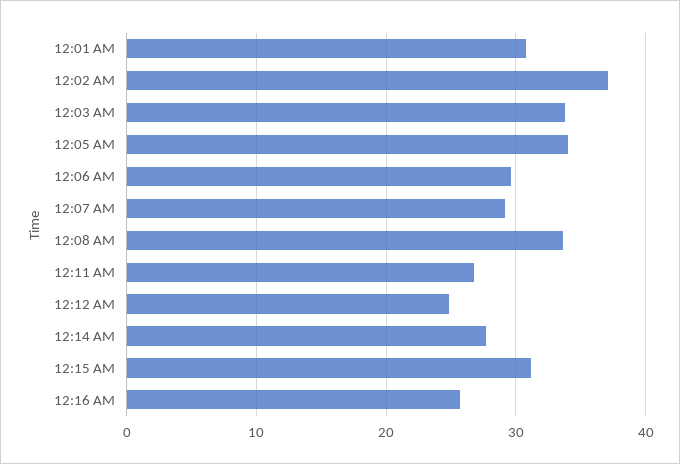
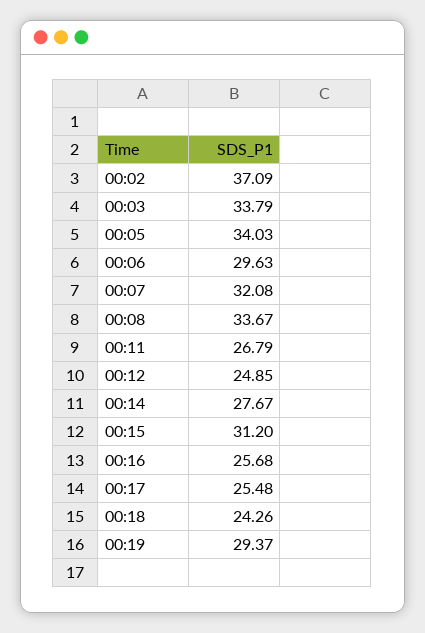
12:01 AM: 31 -> none
12:07 AM: 29 -> 32.08
00:17: none -> 25.48
00:18: none -> 24.26
00:19: none -> 29.37

